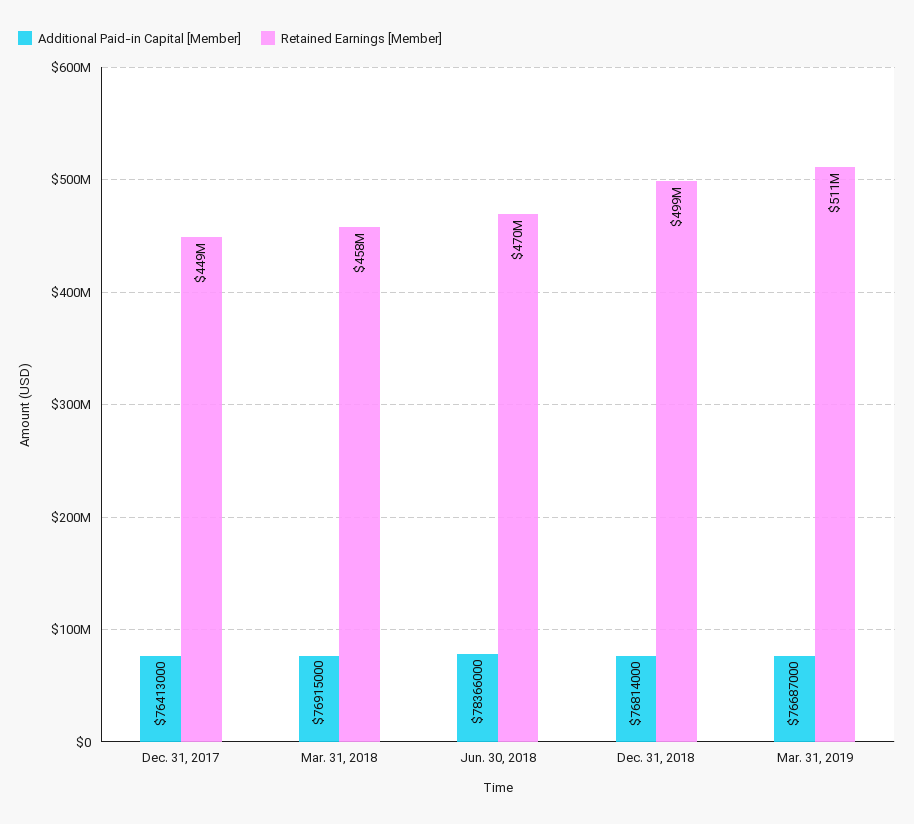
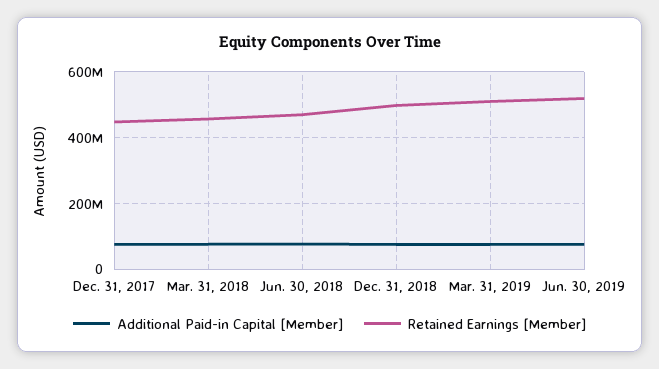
Additional Paid-in Capital [Member], Jun. 30, 2019: none -> 80000000
Retained Earnings [Member], Jun. 30, 2019: none -> 520000000

